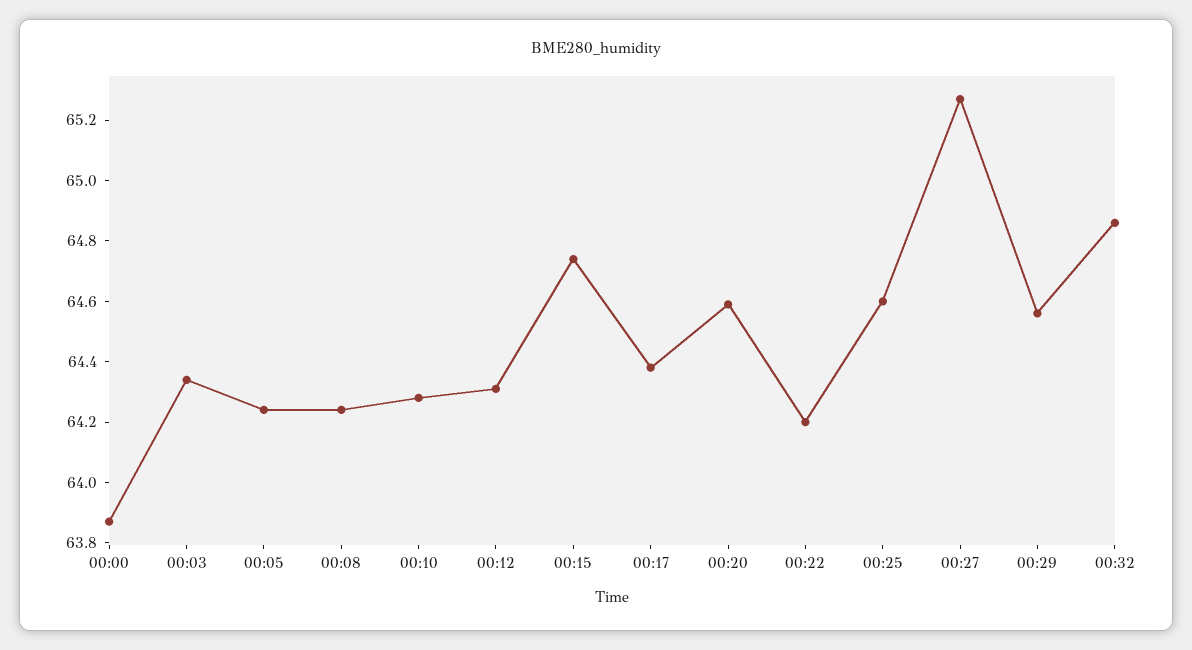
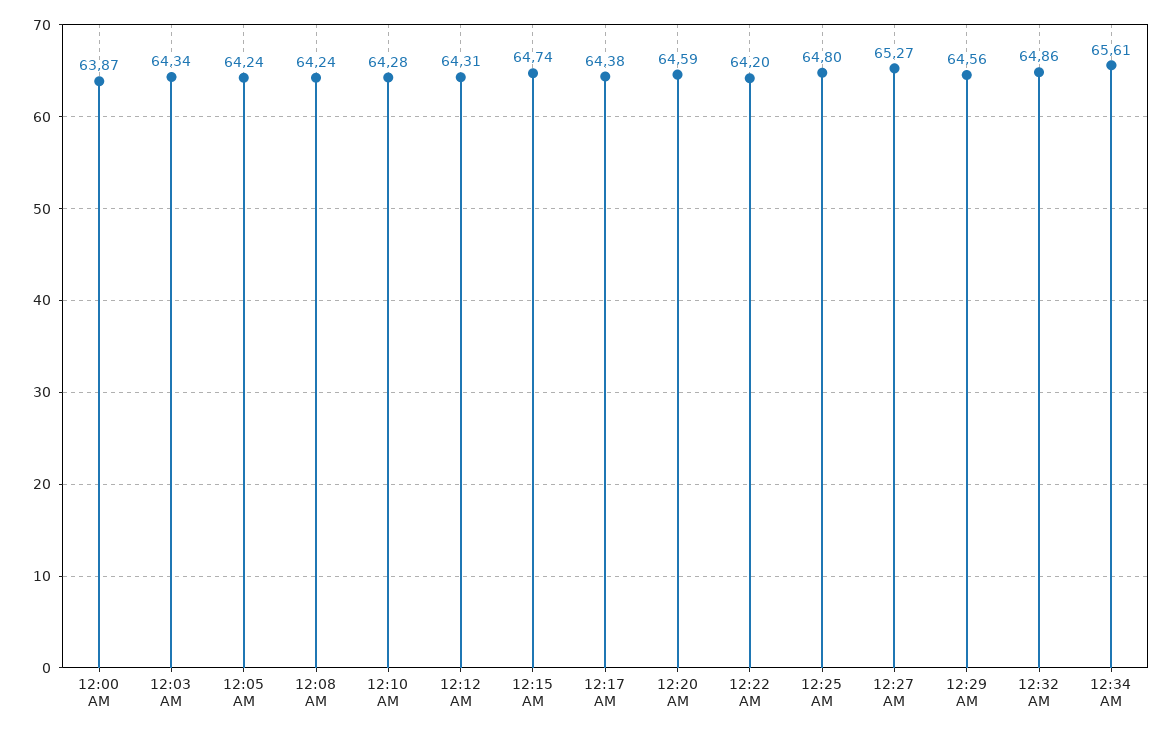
00:25: 64.6 -> 64.8
12:34 AM: none -> 65.61

